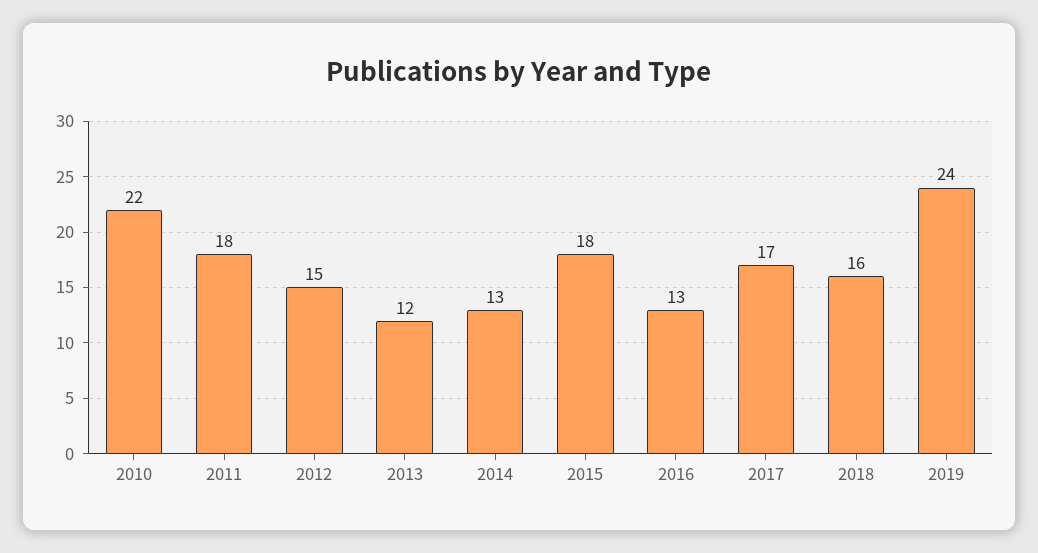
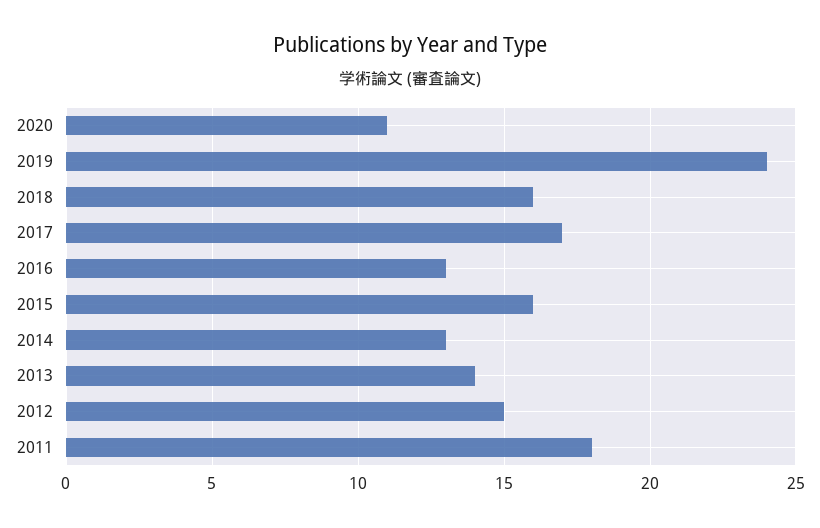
2010: 22 -> none
2013: 12 -> 14
2015: 18 -> 16
2020: none -> 11

